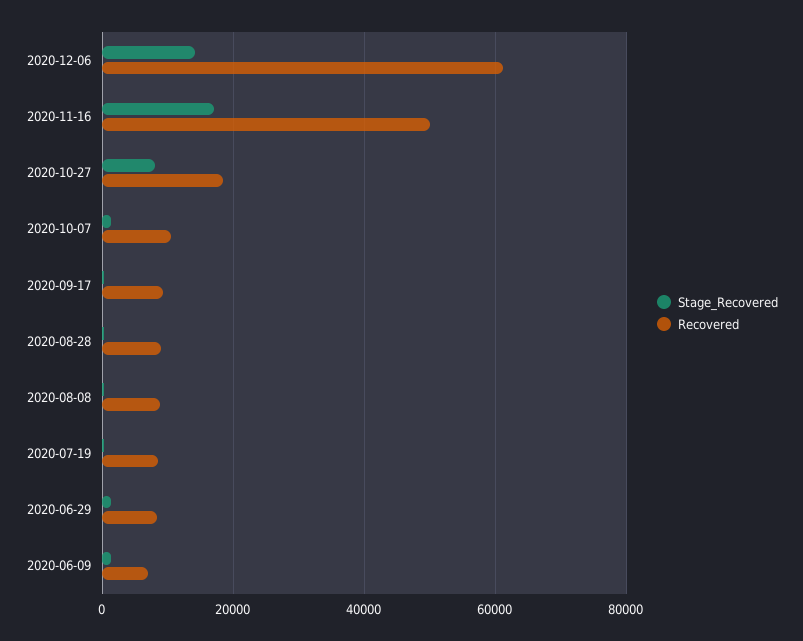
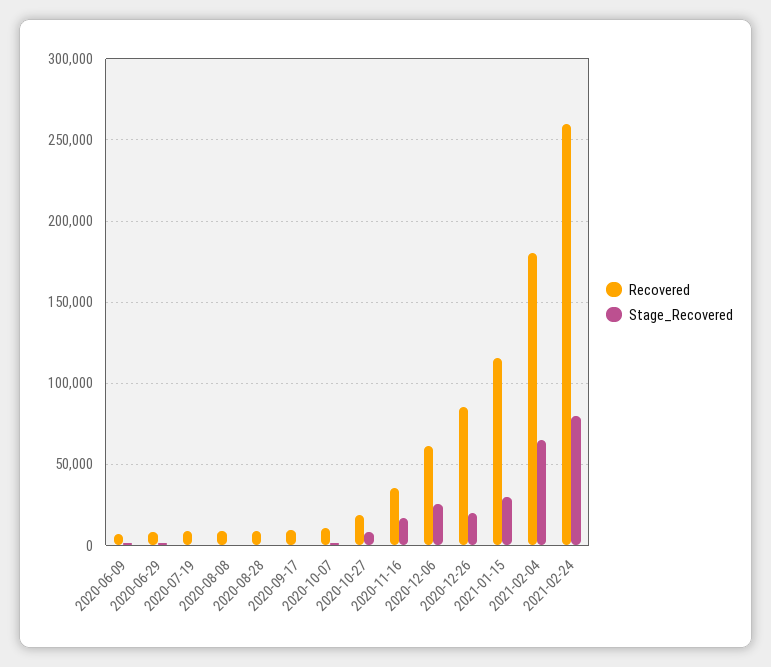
Stage_Recovered, 2020-12-06: 14000 -> 25000
Recovered, 2020-11-16: 50000 -> 35000
Recovered, 2020-12-26: none -> 85000
Stage_Recovered, 2020-12-26: none -> 20000
Recovered, 2021-01-15: none -> 115000
Stage_Recovered, 2021-01-15: none -> 30000
Recovered, 2021-02-04: none -> 180000
Stage_Recovered, 2021-02-04: none -> 65000
Recovered, 2021-02-24: none -> 260000
Stage_Recovered, 2021-02-24: none -> 80000

